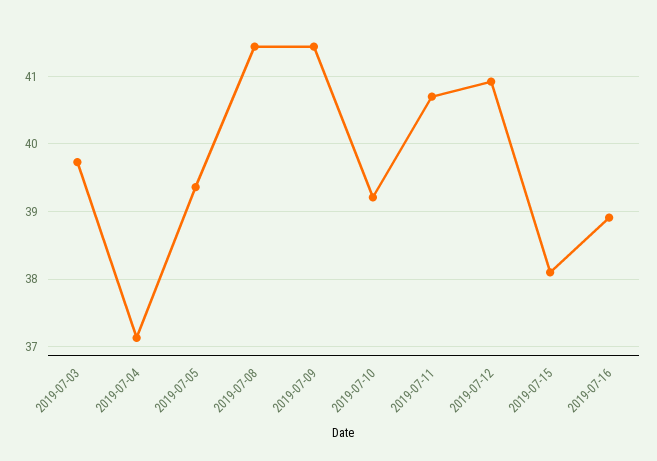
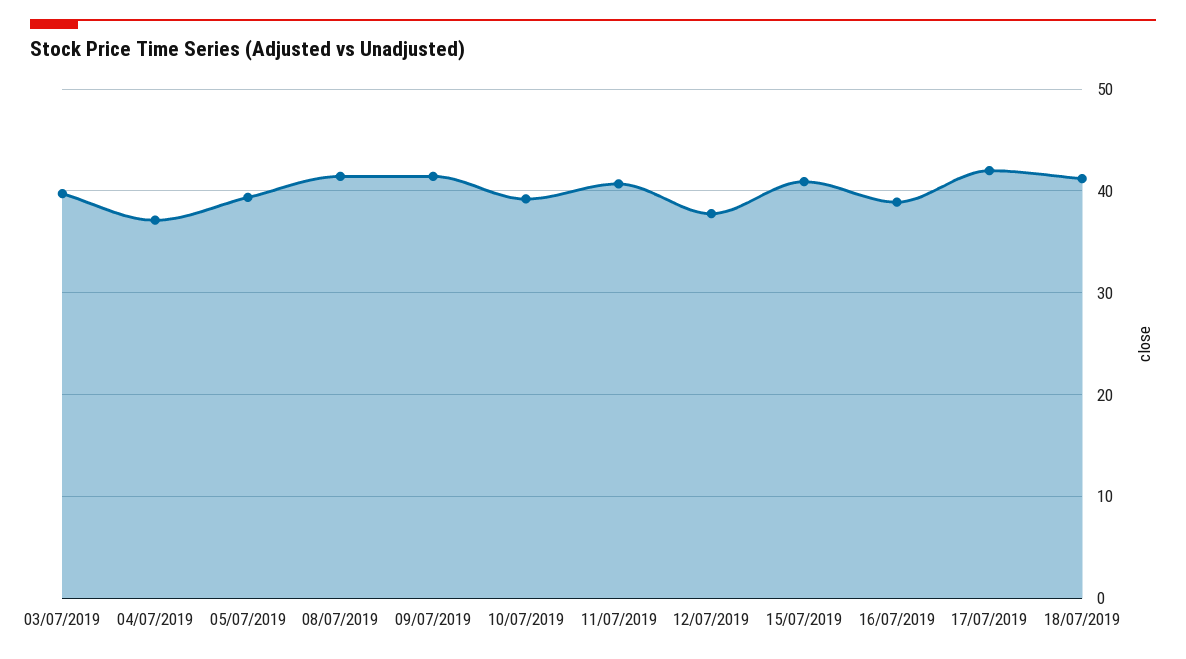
2019-07-12: 40.9 -> 38
2019-07-15: 38.1 -> 41
17/07/2019: none -> 42
18/07/2019: none -> 41

